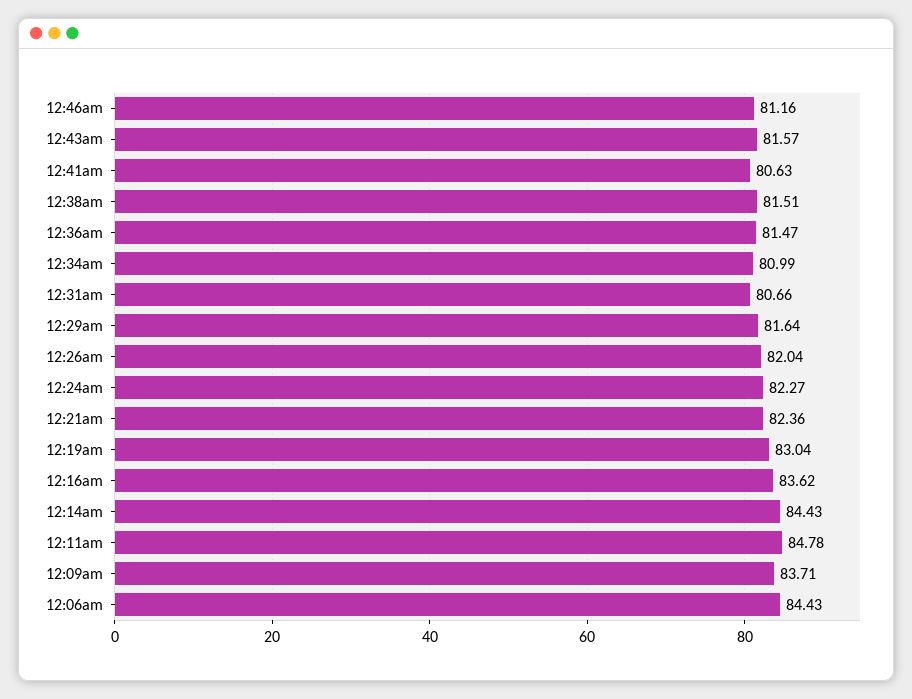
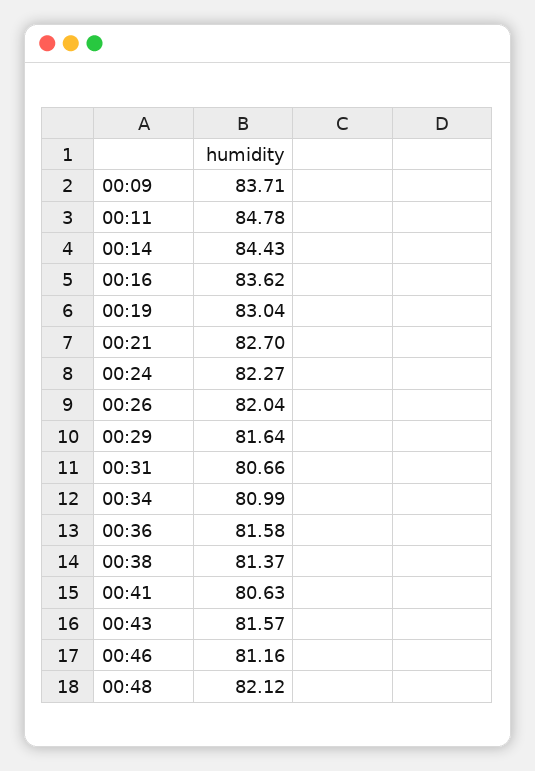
12:38am: 81.51 -> 81.37
12:36am: 81.47 -> 81.58
12:21am: 82.36 -> 82.7
12:06am: 84.43 -> none
00:48: none -> 82.12

